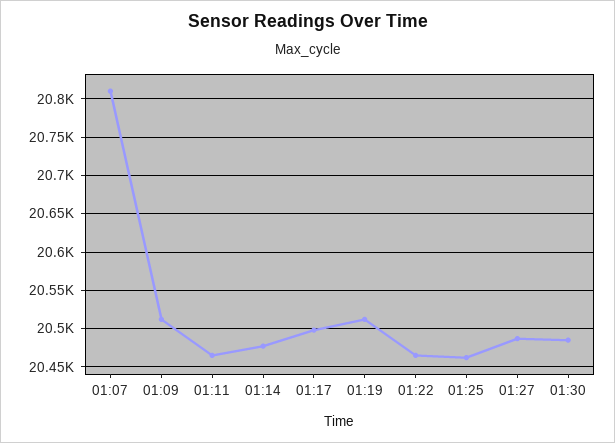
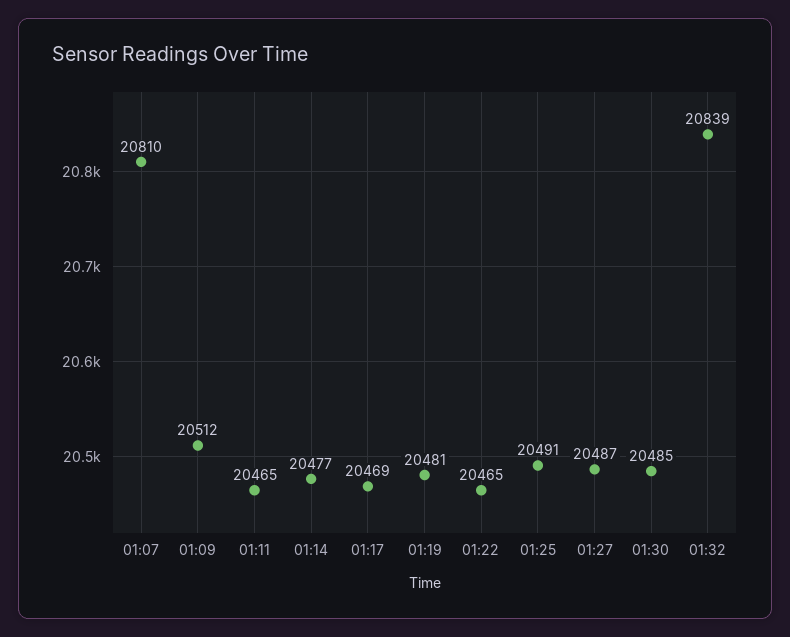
01:17: 20500 -> 20469
01:19: 20510 -> 20481
01:25: 20460 -> 20491
01:32: none -> 20839

